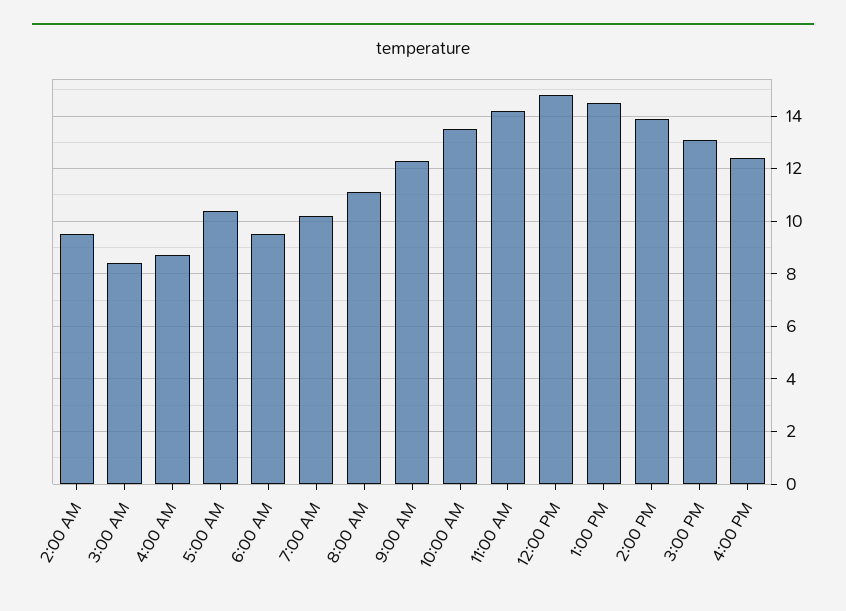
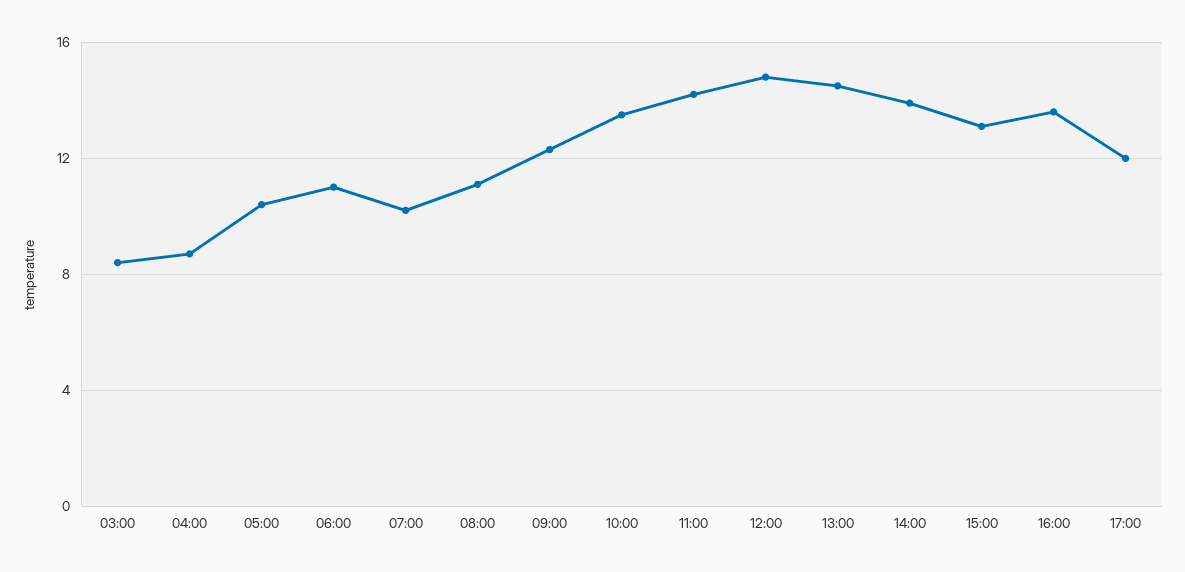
2:00 AM: 9.5 -> none
6:00 AM: 9.5 -> 11
4:00 PM: 12.5 -> 13.5
17:00: none -> 12

